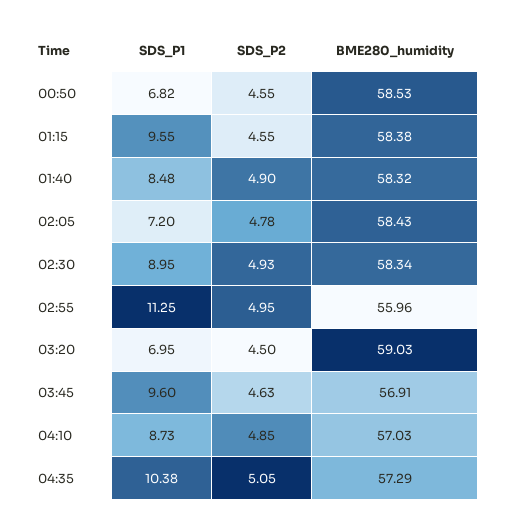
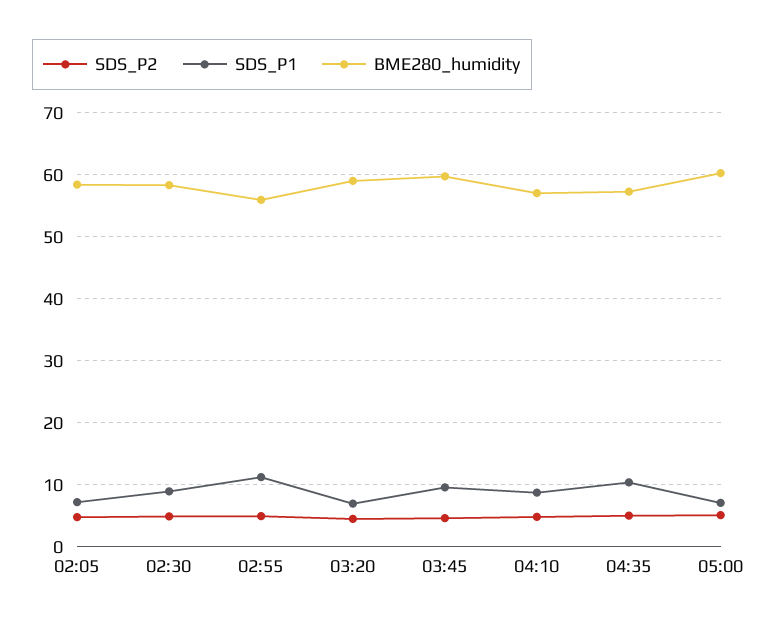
SDS_P1, 00:50: 6.82 -> none
SDS_P2, 00:50: 4.55 -> none
BME280_humidity, 00:50: 58.53 -> none
SDS_P1, 01:15: 9.55 -> none
SDS_P2, 01:15: 4.55 -> none
BME280_humidity, 01:15: 58.38 -> none
SDS_P1, 01:40: 8.48 -> none
SDS_P2, 01:40: 4.9 -> none
BME280_humidity, 01:40: 58.32 -> none
BME280_humidity, 03:45: 56.91 -> 60
SDS_P2, 05:00: none -> 5
SDS_P1, 05:00: none -> 7
BME280_humidity, 05:00: none -> 60

